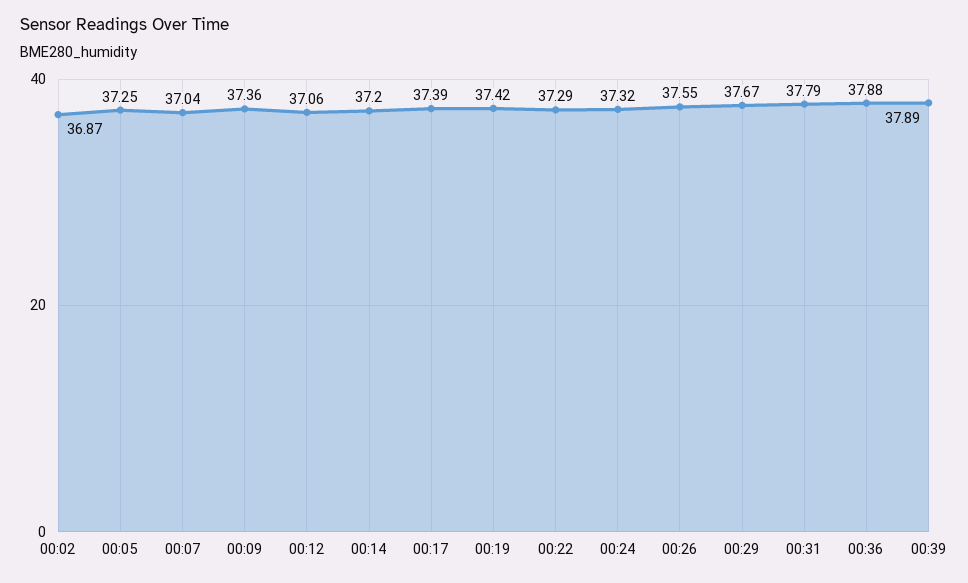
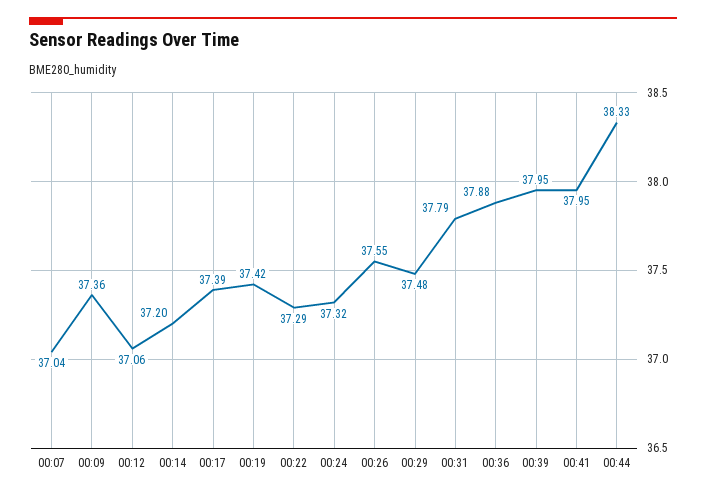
00:02: 36.87 -> none
00:05: 37.25 -> none
00:29: 37.67 -> 37.48
00:39: 37.89 -> 37.95
00:41: none -> 37.95
00:44: none -> 38.33

